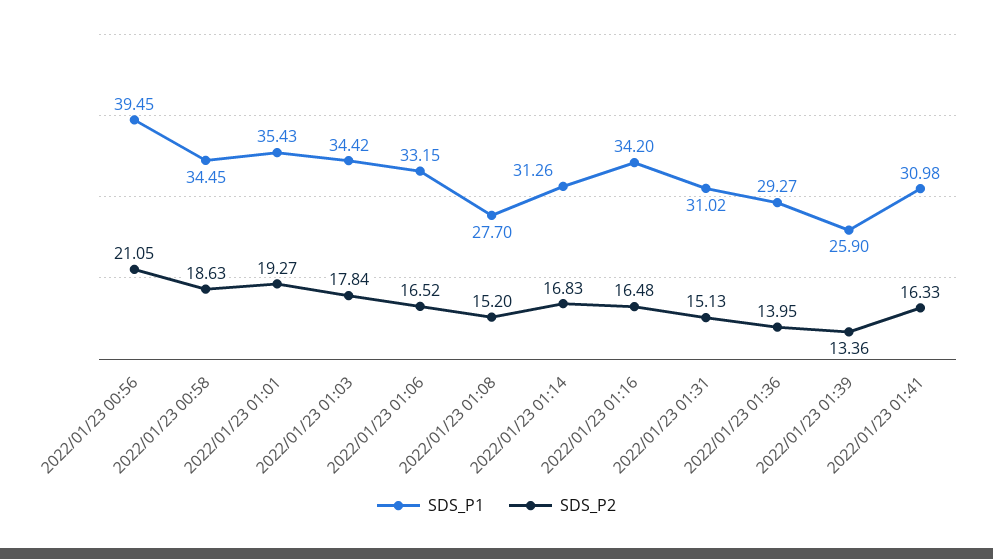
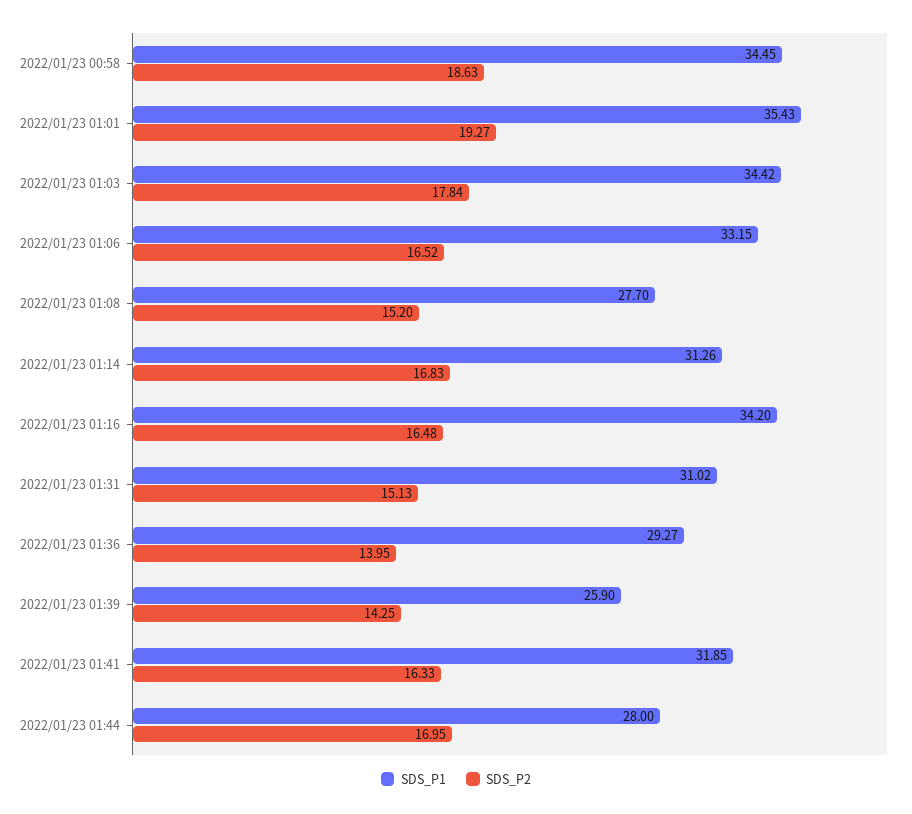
SDS_P1, 2022/01/23 00:56: 39.45 -> none
SDS_P2, 2022/01/23 00:56: 21.05 -> none
SDS_P2, 2022/01/23 01:39: 13.36 -> 14.25
SDS_P1, 2022/01/23 01:41: 30.98 -> 31.85
SDS_P1, 2022/01/23 01:44: none -> 28
SDS_P2, 2022/01/23 01:44: none -> 16.95

